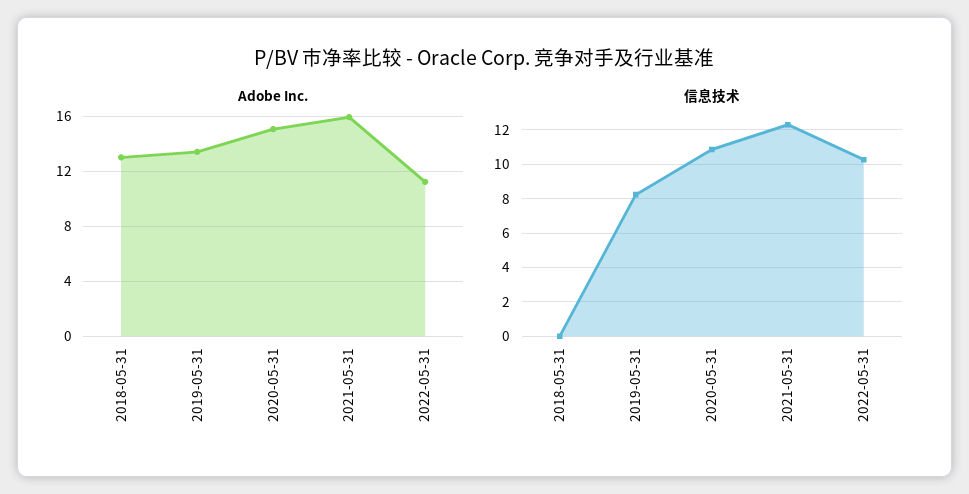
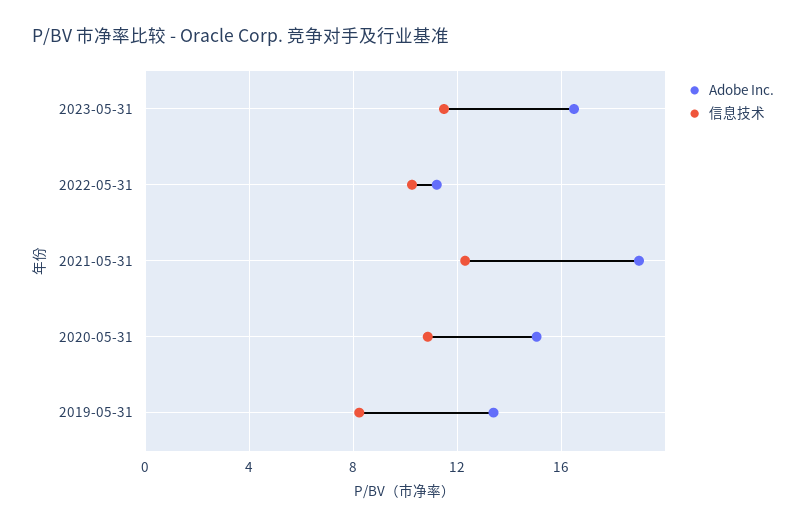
Adobe Inc., 2018-05-31: 13 -> none
Adobe Inc., 2021-05-31: 16 -> 19
信息技术, 2018-05-31: 0 -> none
Adobe Inc., 2023-05-31: none -> 16.5
信息技术, 2023-05-31: none -> 11.5

